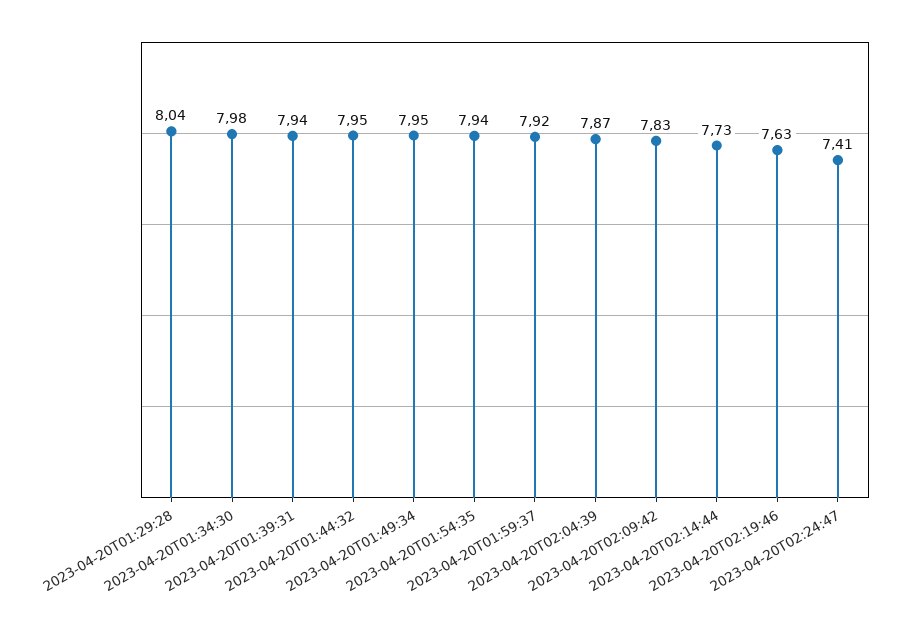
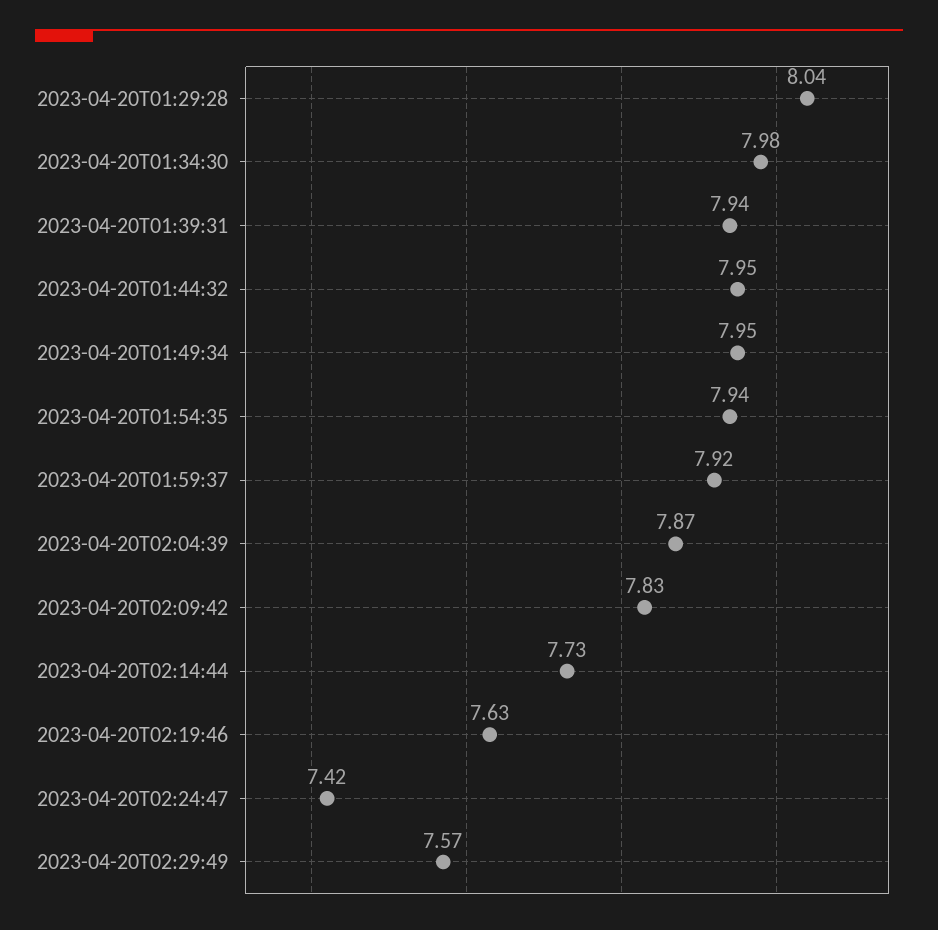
2023-04-20T02:24:47: 7.41 -> 7.42
2023-04-20T02:29:49: none -> 7.57

